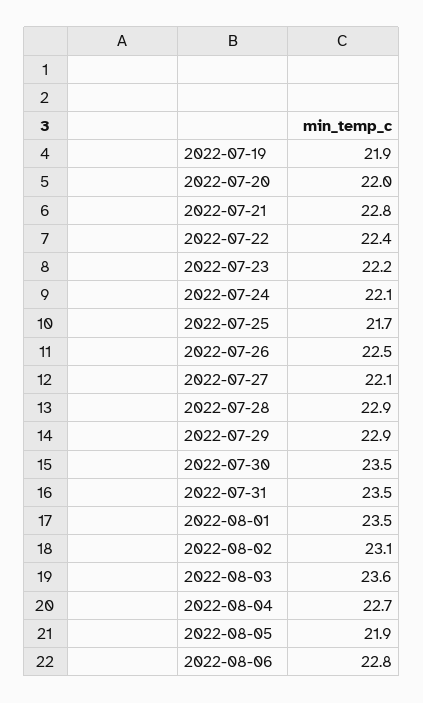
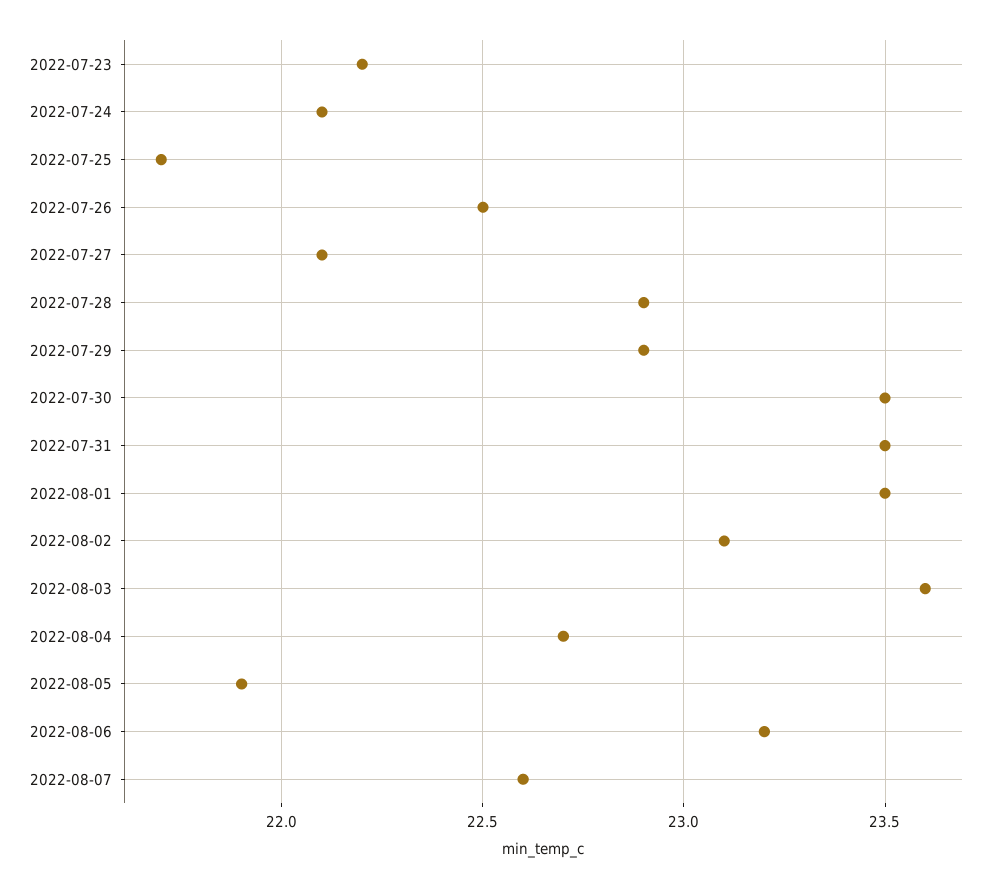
2022-07-19: 21.9 -> none
2022-07-20: 22 -> none
2022-07-21: 22.8 -> none
2022-07-22: 22.4 -> none
2022-08-06: 22.8 -> 23.2
2022-08-07: none -> 22.6

